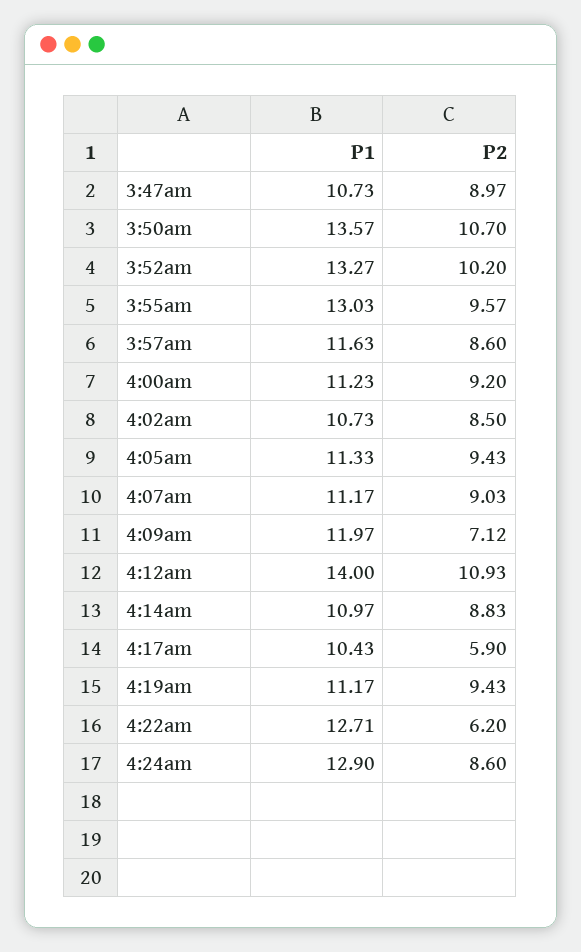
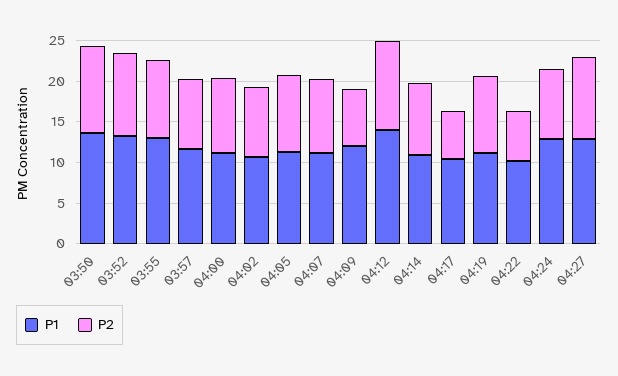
P1, 3:47am: 10.73 -> none
P2, 3:47am: 8.97 -> none
P1, 4:22am: 12.71 -> 10
P1, 04:27: none -> 13
P2, 04:27: none -> 10

